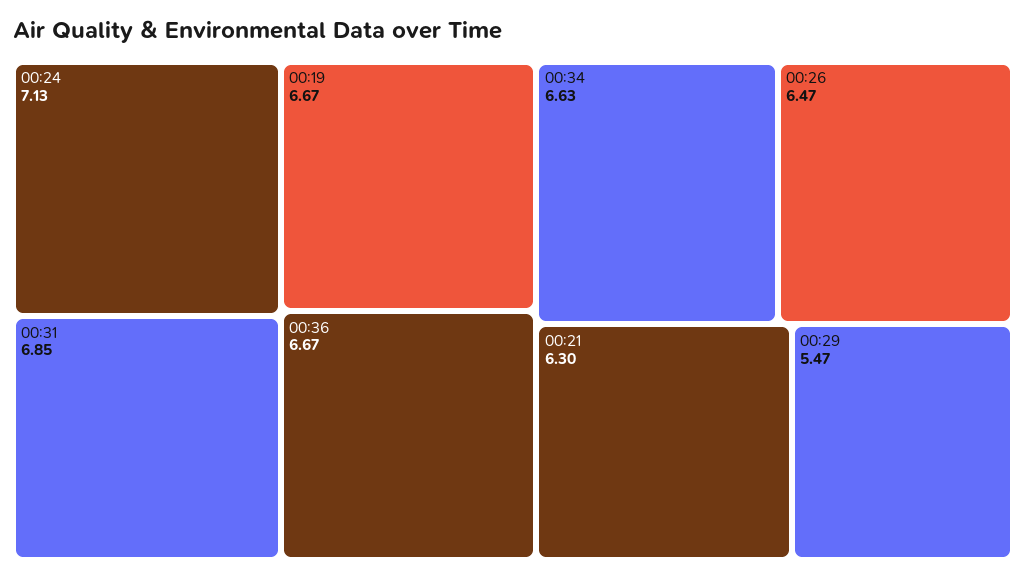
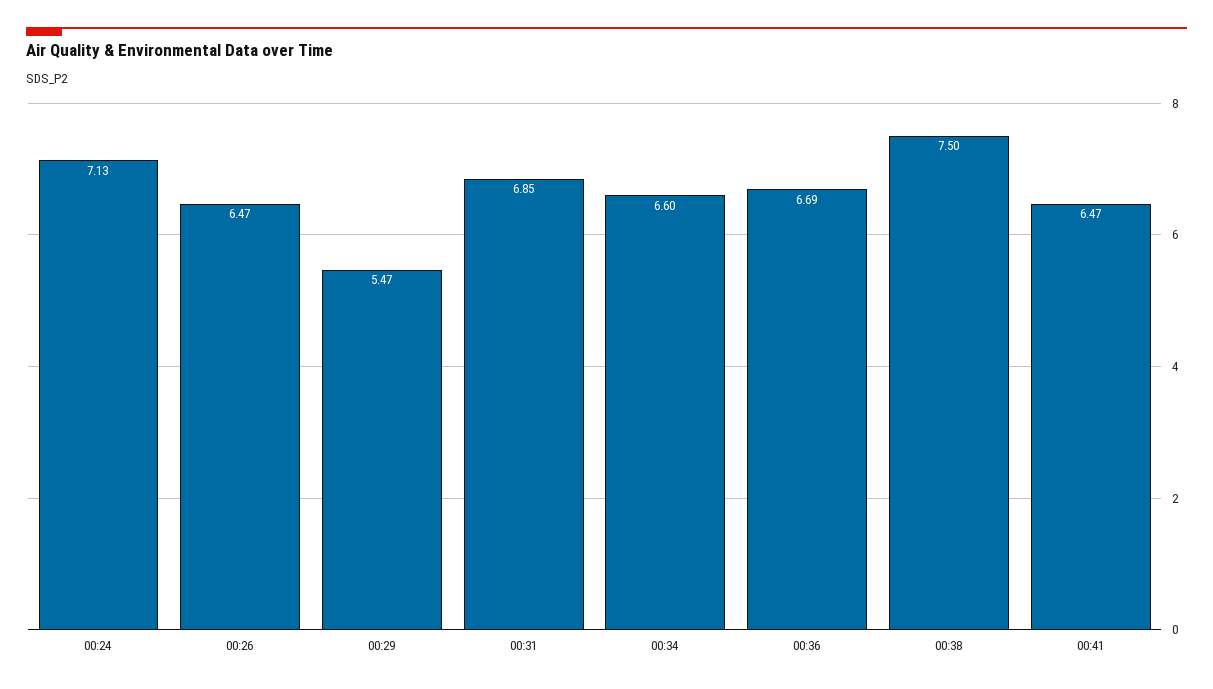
00:19: 6.67 -> none
00:36: 6.67 -> 6.69
00:34: 6.63 -> 6.6
00:21: 6.3 -> none
00:38: none -> 7.5
00:41: none -> 6.47

